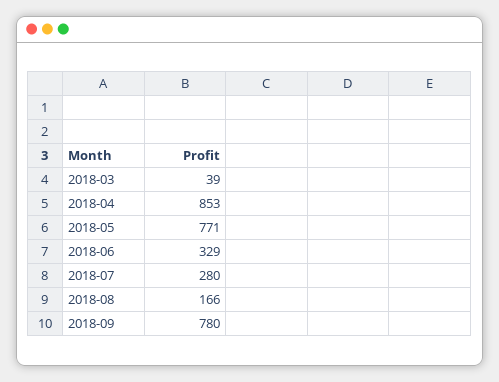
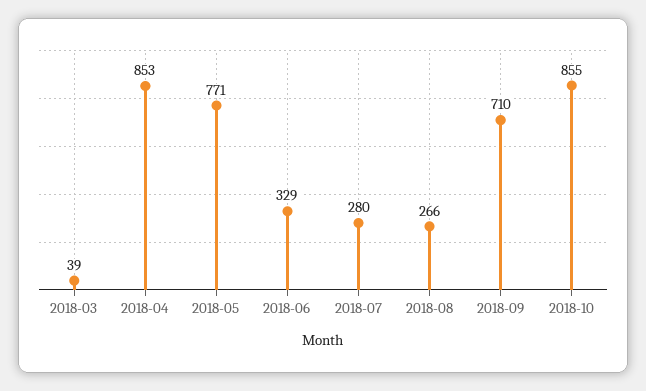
2018-08: 166 -> 266
2018-09: 780 -> 710
2018-10: none -> 855

